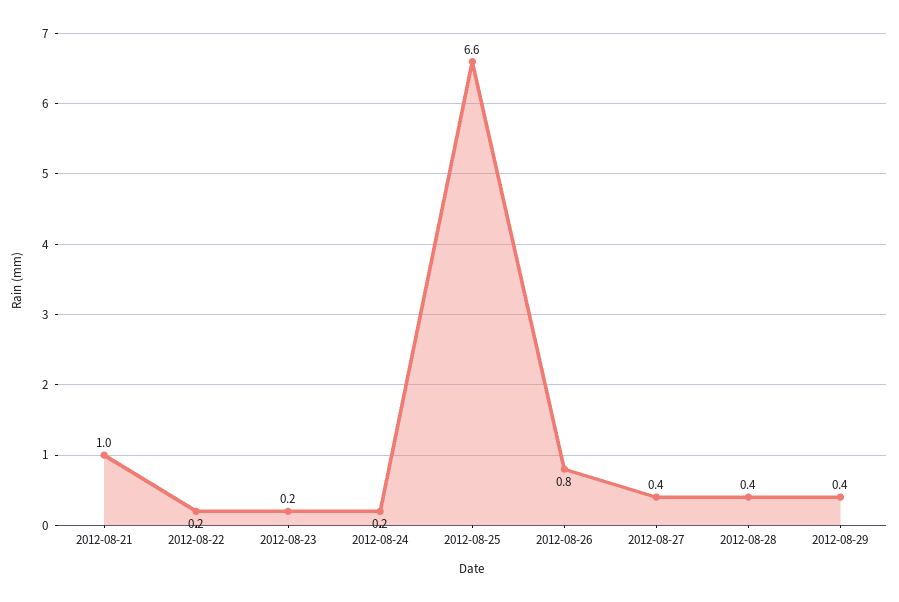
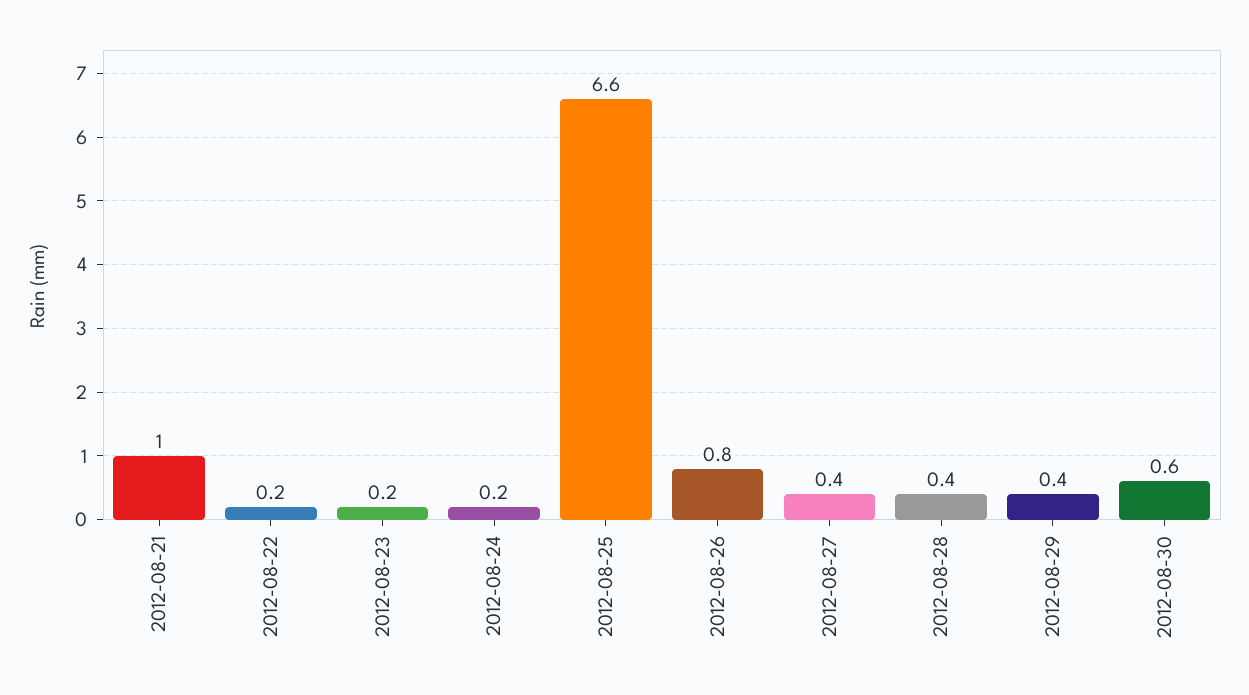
2012-08-30: none -> 0.6

